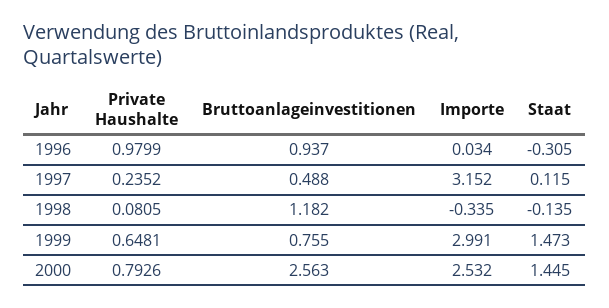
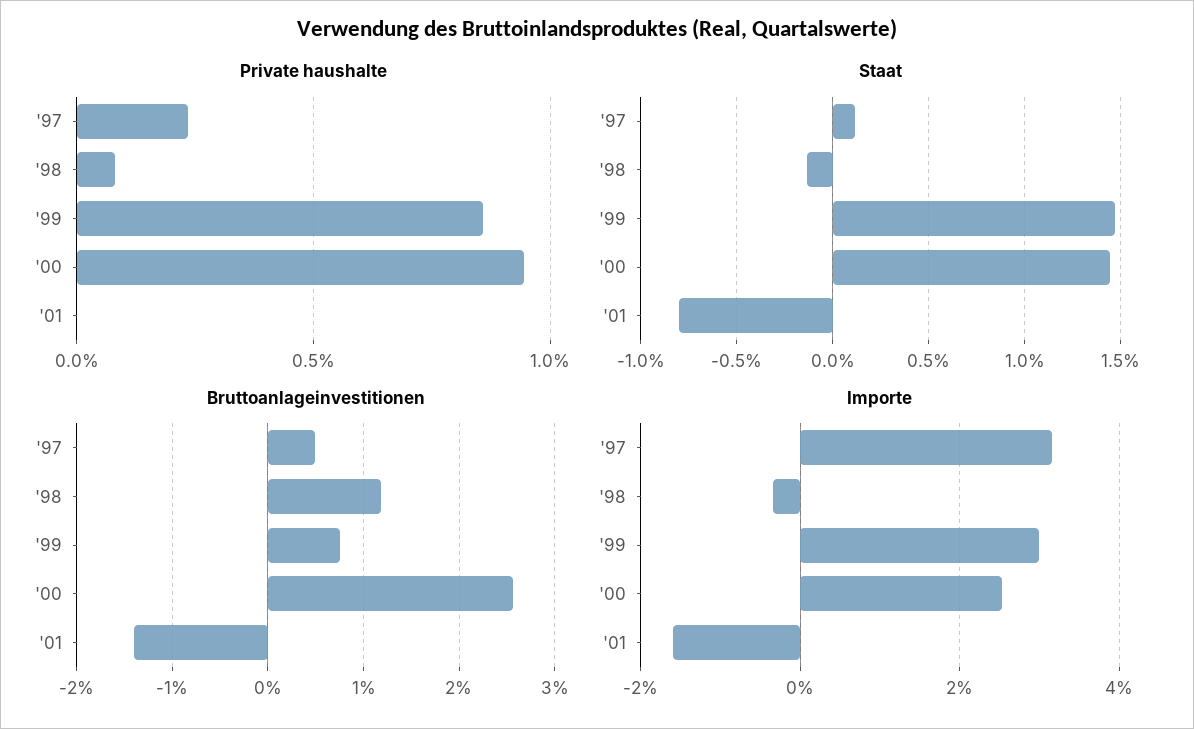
Private Haushalte, 1996: 0.9799 -> none
Bruttoanlageinvestitionen, 1996: 0.937 -> none
Importe, 1996: 0.034 -> none
Staat, 1996: -0.305 -> none
Private Haushalte, 1999: 0.6481 -> 0.85
Private Haushalte, 2000: 0.7926 -> 0.95
Private Haushalte, '01: none -> 0
Staat, '01: none -> -0.8
Bruttoanlageinvestitionen, '01: none -> -1.4
Importe, '01: none -> -1.6

